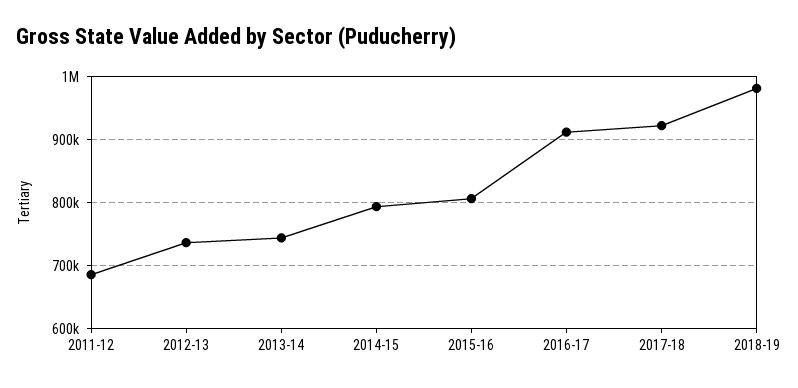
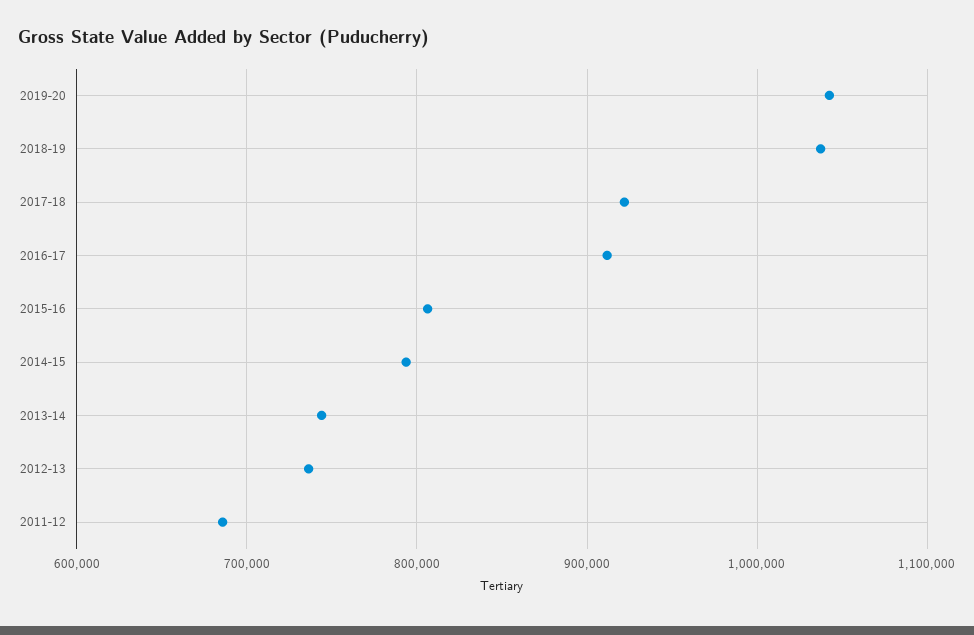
2018-19: 980000 -> 1040000
2019-20: none -> 1040000

